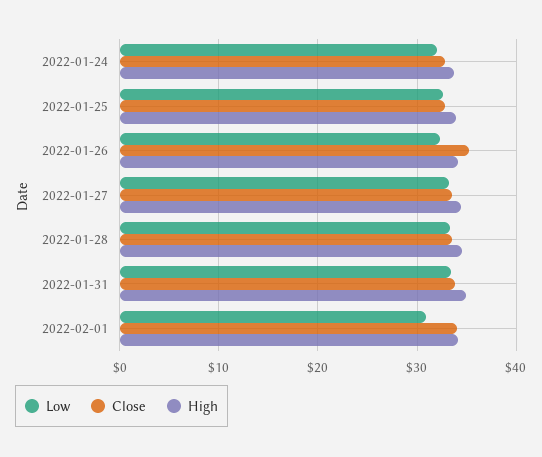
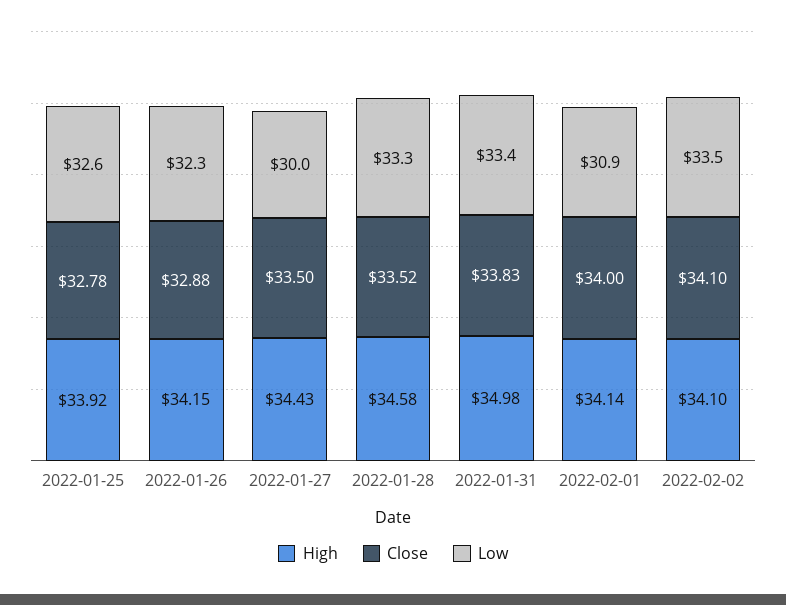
Low, 2022-01-24: 32 -> none
Close, 2022-01-24: 33 -> none
High, 2022-01-24: 34 -> none
Close, 2022-01-26: 35 -> 32.88
Low, 2022-01-27: 33 -> 30
High, 2022-02-02: none -> 34.1
Close, 2022-02-02: none -> 34.1
Low, 2022-02-02: none -> 33.5

